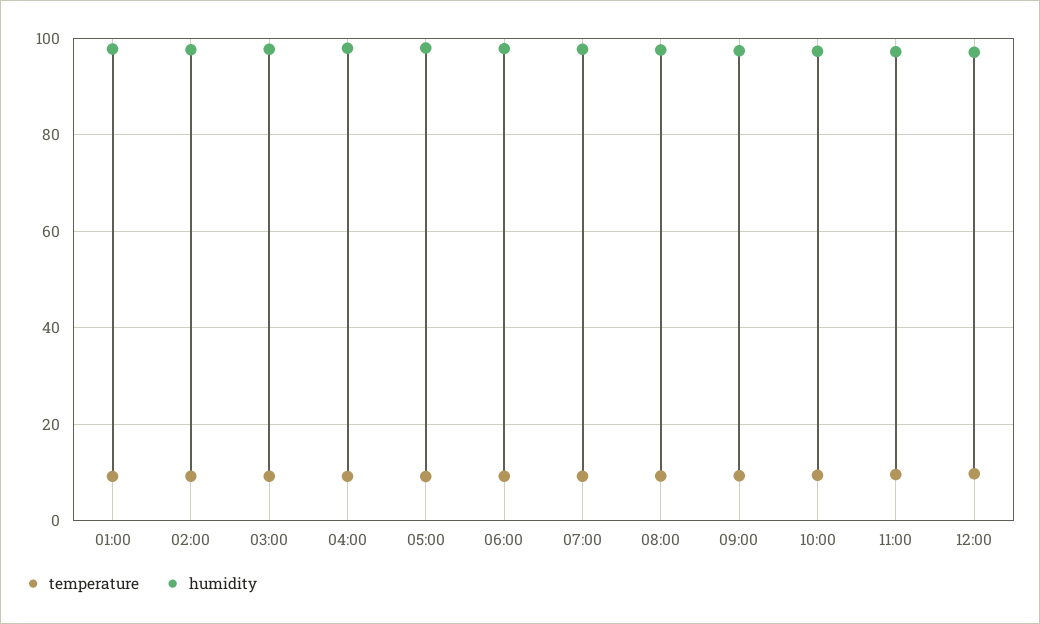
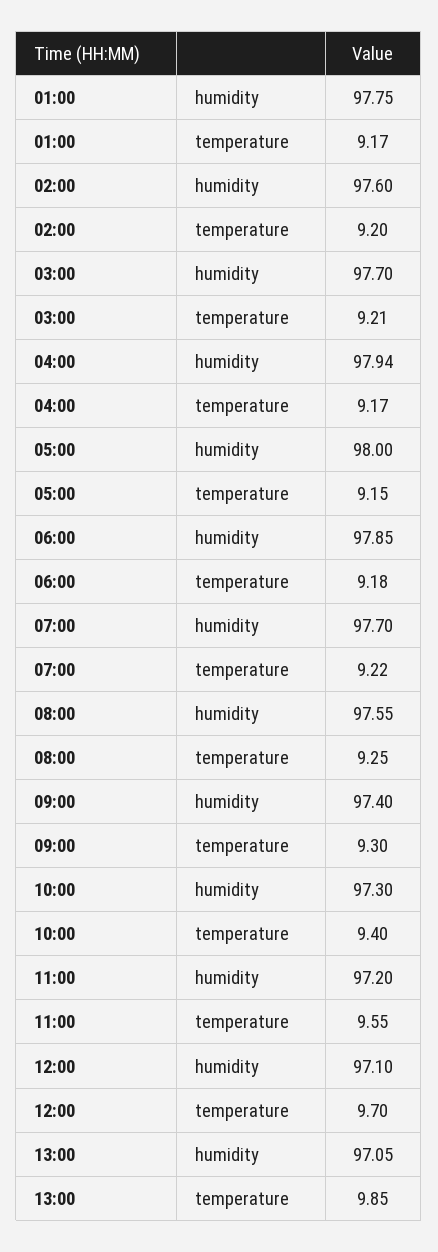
humidity, 13:00: none -> 97.05
temperature, 13:00: none -> 9.85

